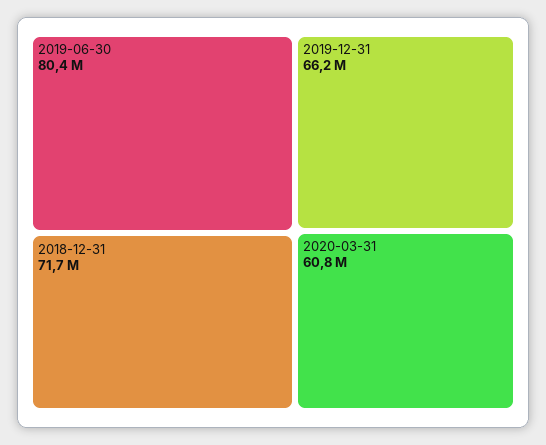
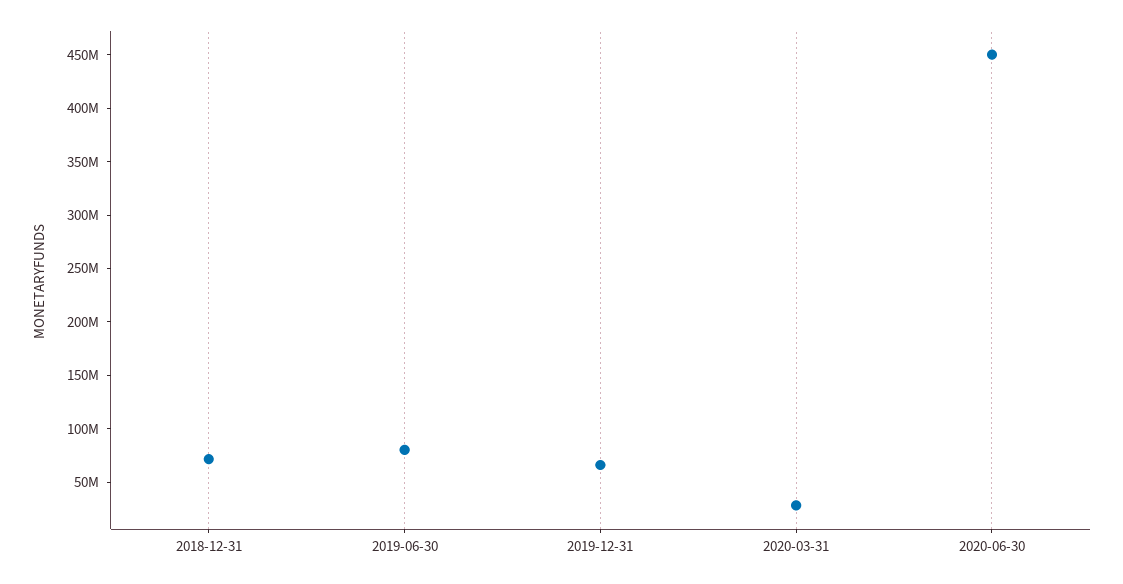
2020-03-31: 60800000 -> 30000000
2020-06-30: none -> 450000000

